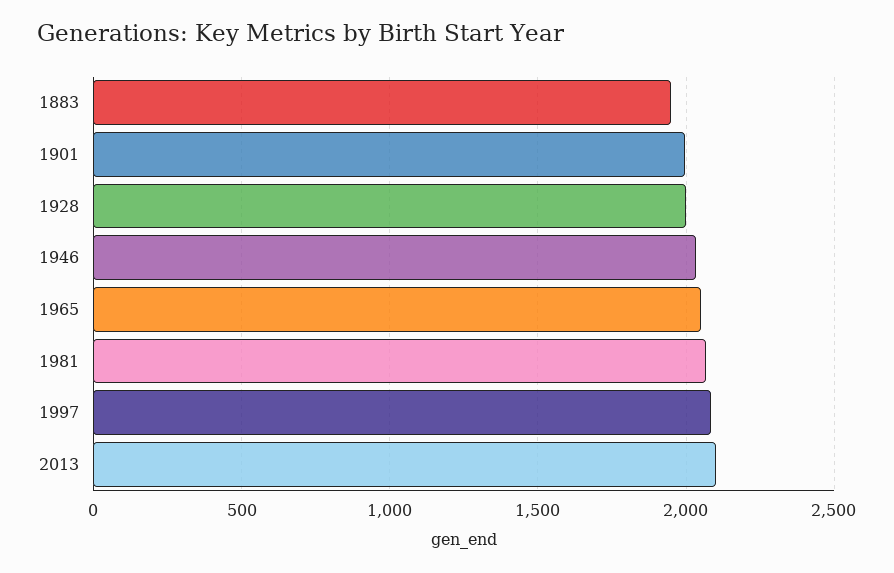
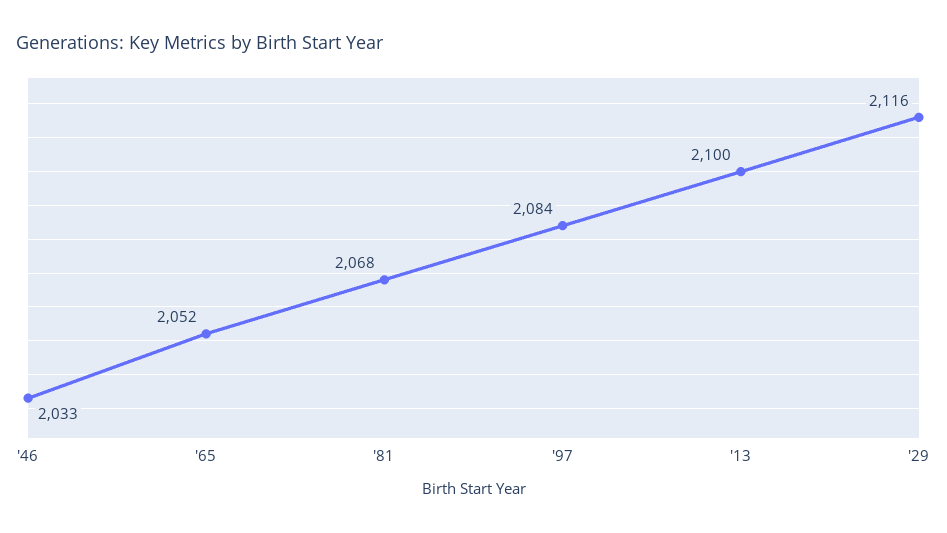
1883: 1950 -> none
1901: 2000 -> none
1928: 2000 -> none
'29: none -> 2116

